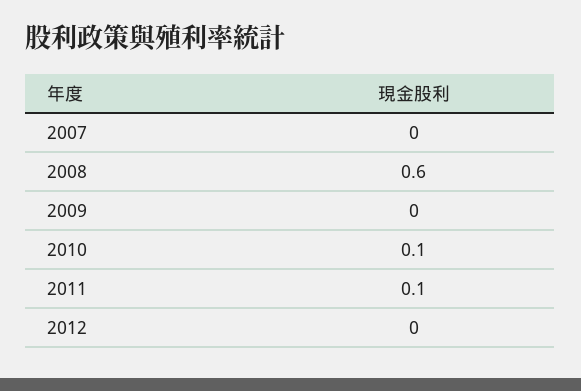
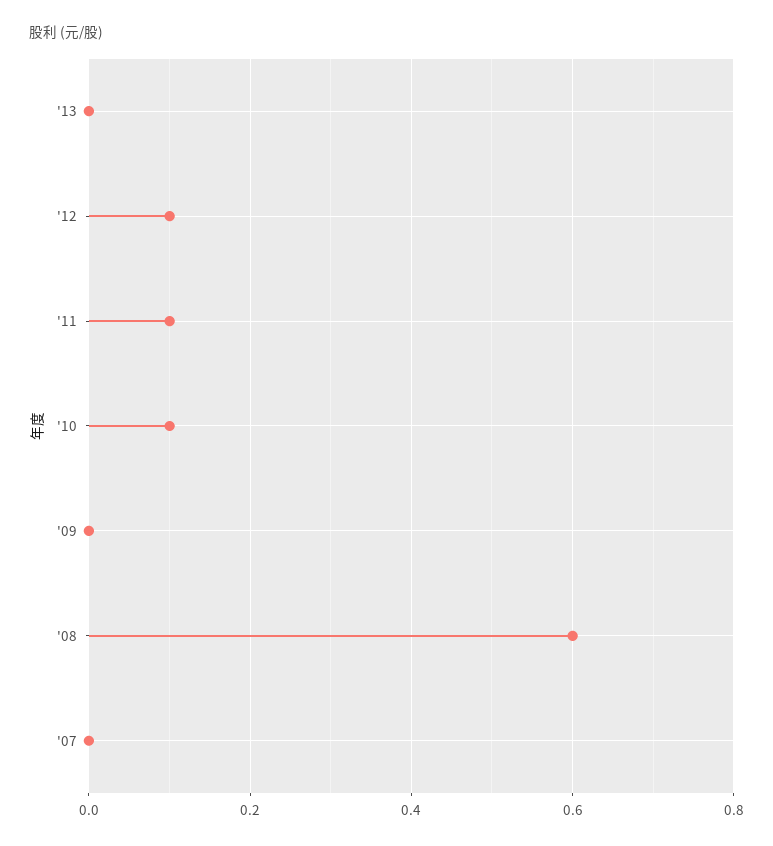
2012: 0 -> 0.1
'13: none -> 0

